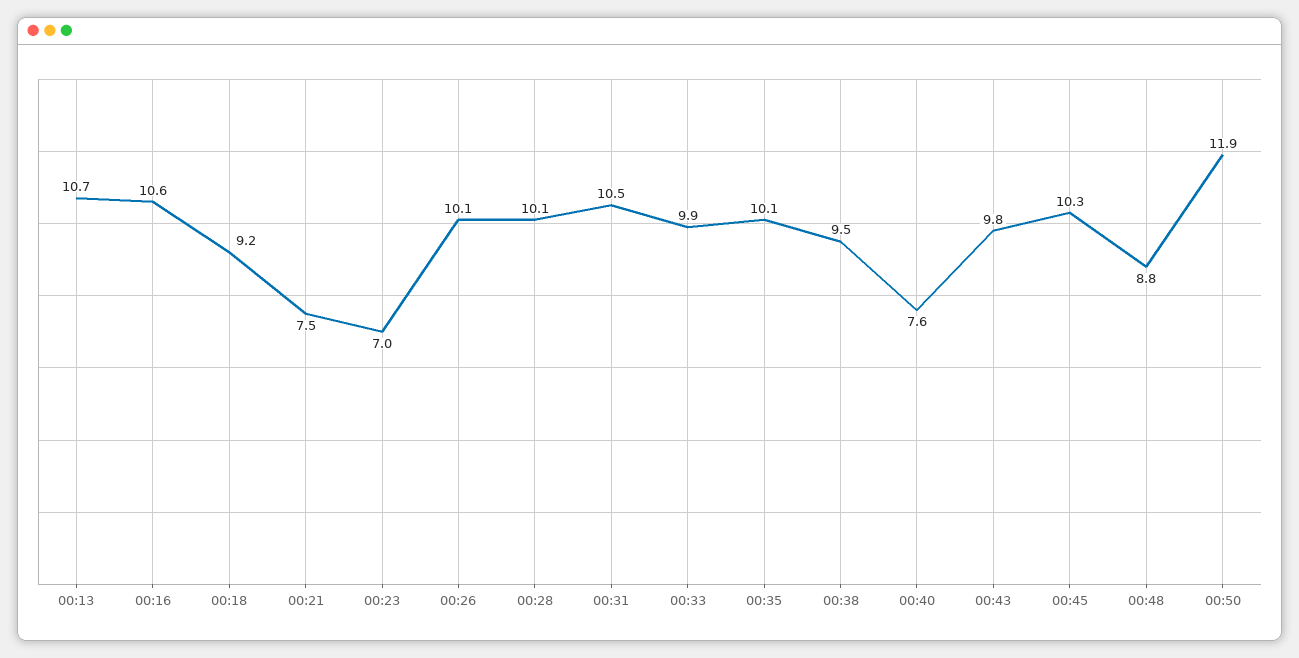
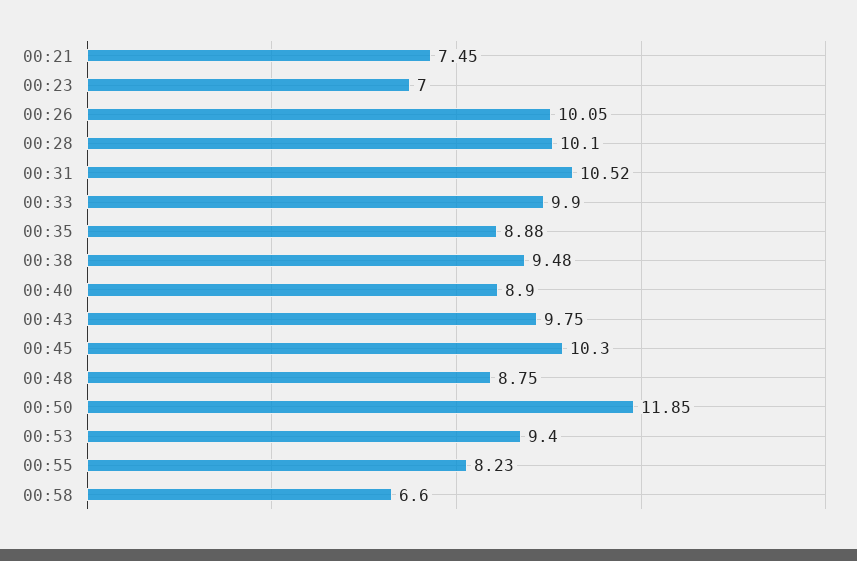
00:13: 10.7 -> none
00:16: 10.6 -> none
00:18: 9.2 -> none
00:35: 10.1 -> 8.88
00:40: 7.6 -> 8.9
00:53: none -> 9.4
00:55: none -> 8.23
00:58: none -> 6.6

